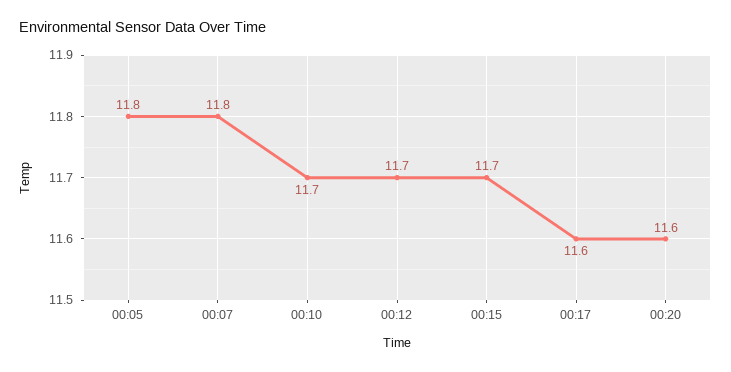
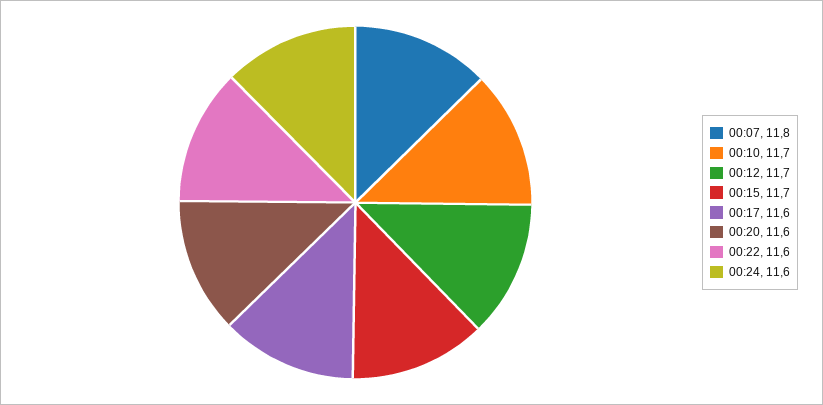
00:05: 11.8 -> none
00:22: none -> 11.6
00:24: none -> 11.6

